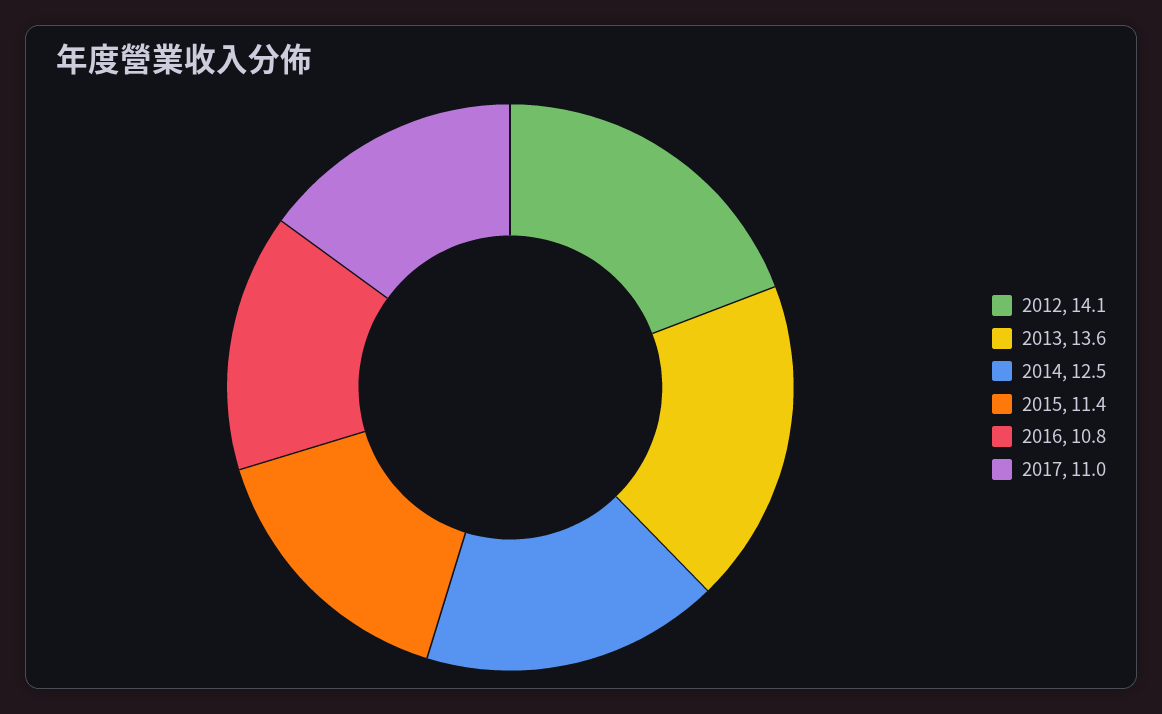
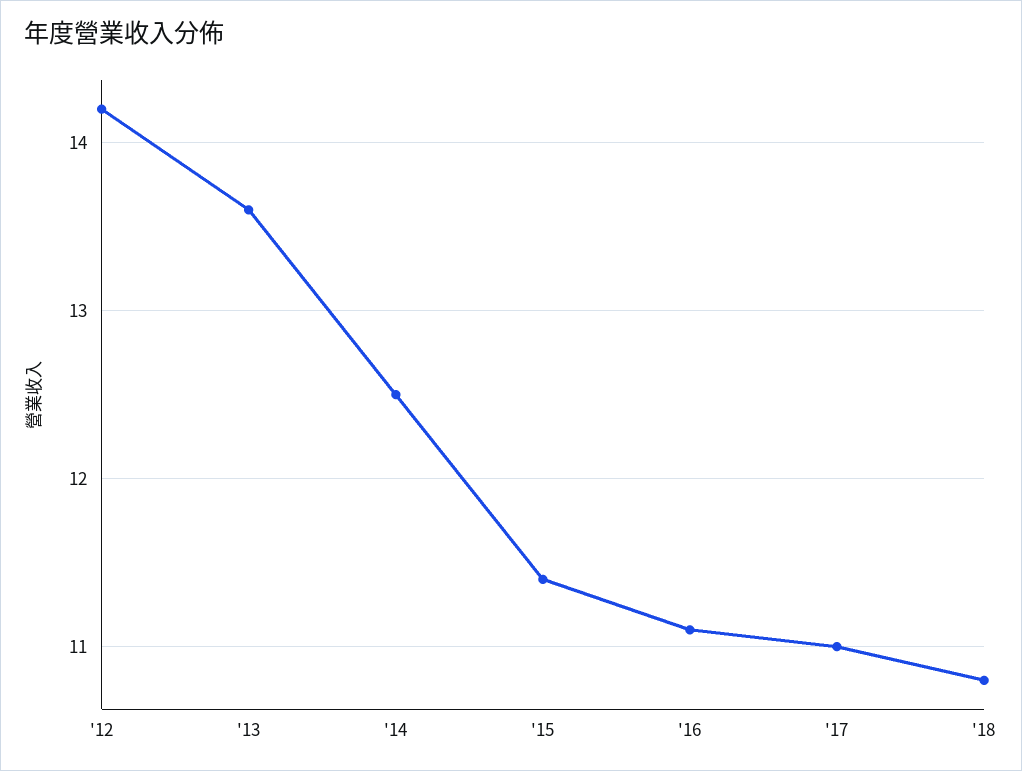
2012: 14.1 -> 14.2
2016: 10.8 -> 11.1
'18: none -> 10.8

